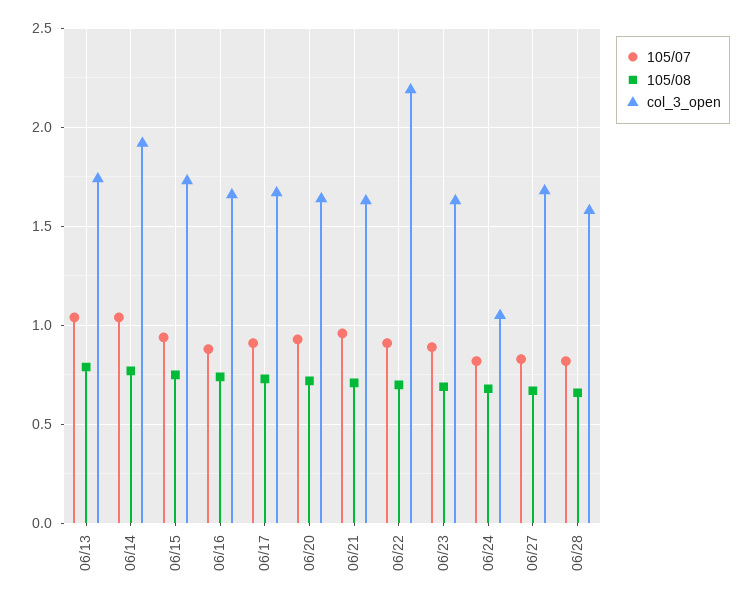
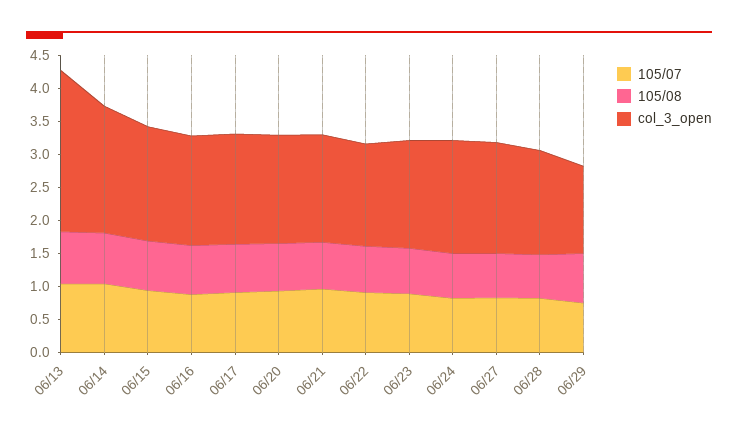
col_3_open, 06/13: 1.75 -> 2.5
col_3_open, 06/22: 2.2 -> 1.5
col_3_open, 06/24: 1.05 -> 1.75
105/07, 06/29: none -> 0.75
105/08, 06/29: none -> 0.75
col_3_open, 06/29: none -> 1.25

